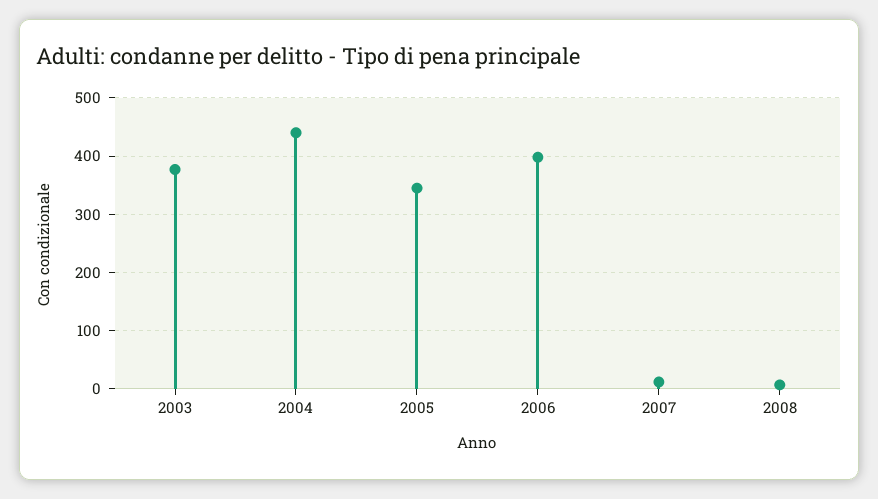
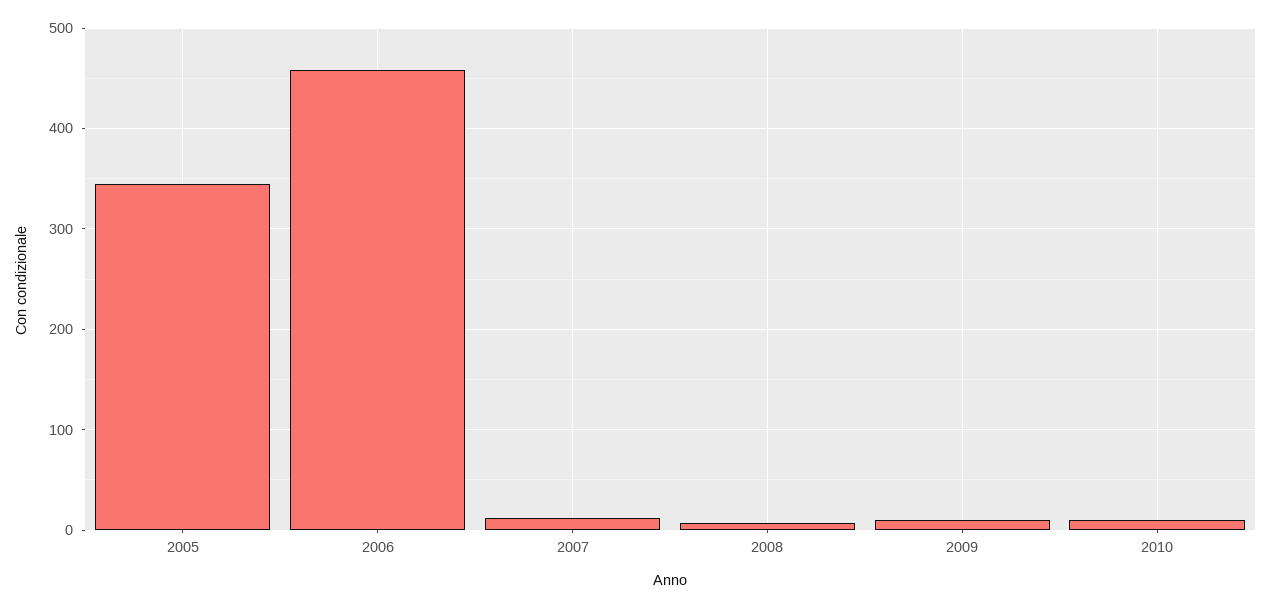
2003: 380 -> none
2004: 440 -> none
2006: 400 -> 460
2009: none -> 10
2010: none -> 10

